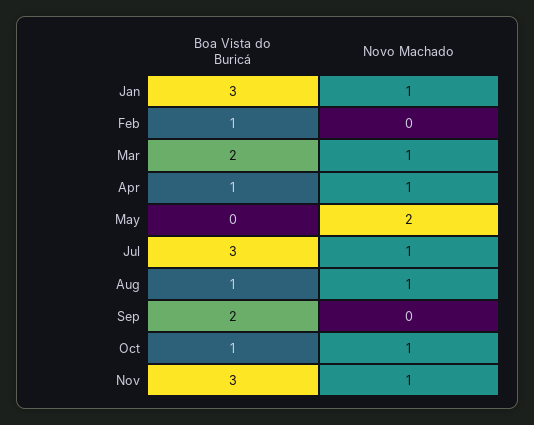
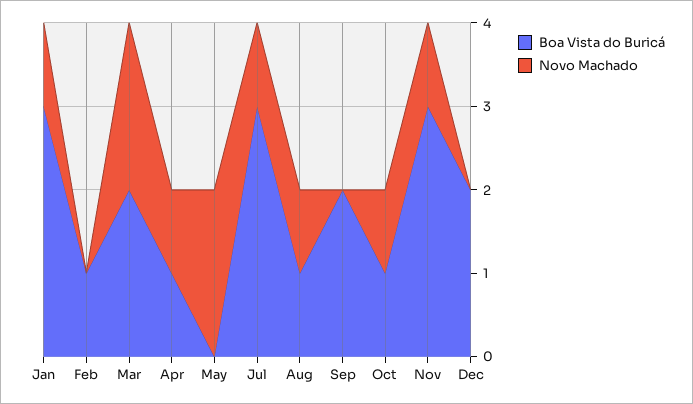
Novo Machado, Mar: 1 -> 2
Boa Vista do Buricá, Dec: none -> 2
Novo Machado, Dec: none -> 0

